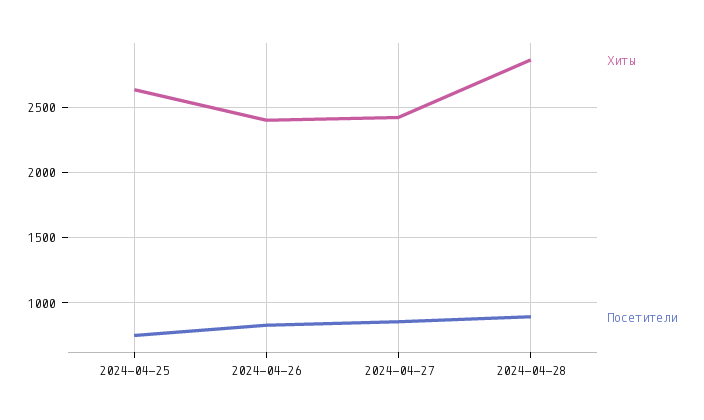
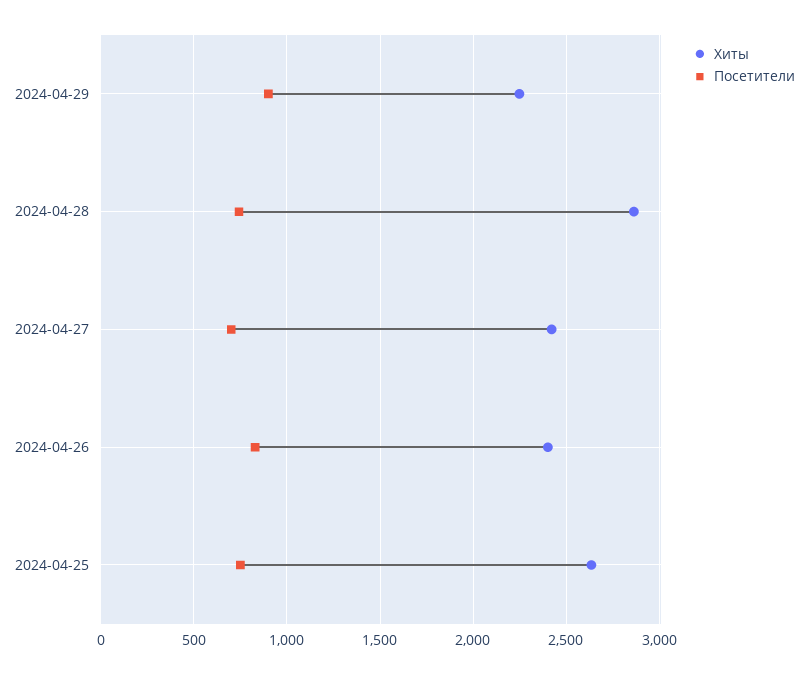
Посетители, 2024-04-27: 850 -> 700
Посетители, 2024-04-28: 900 -> 750
Хиты, 2024-04-29: none -> 2250
Посетители, 2024-04-29: none -> 900

